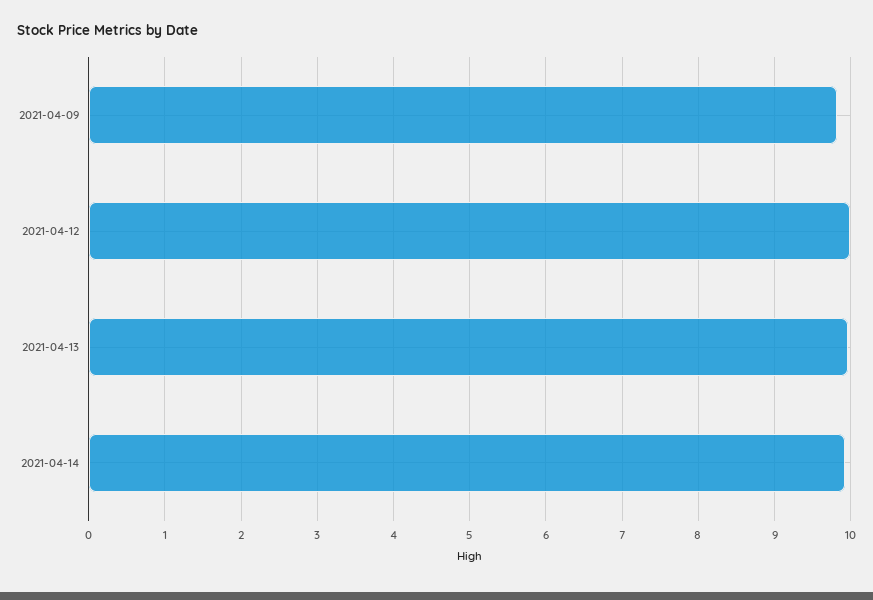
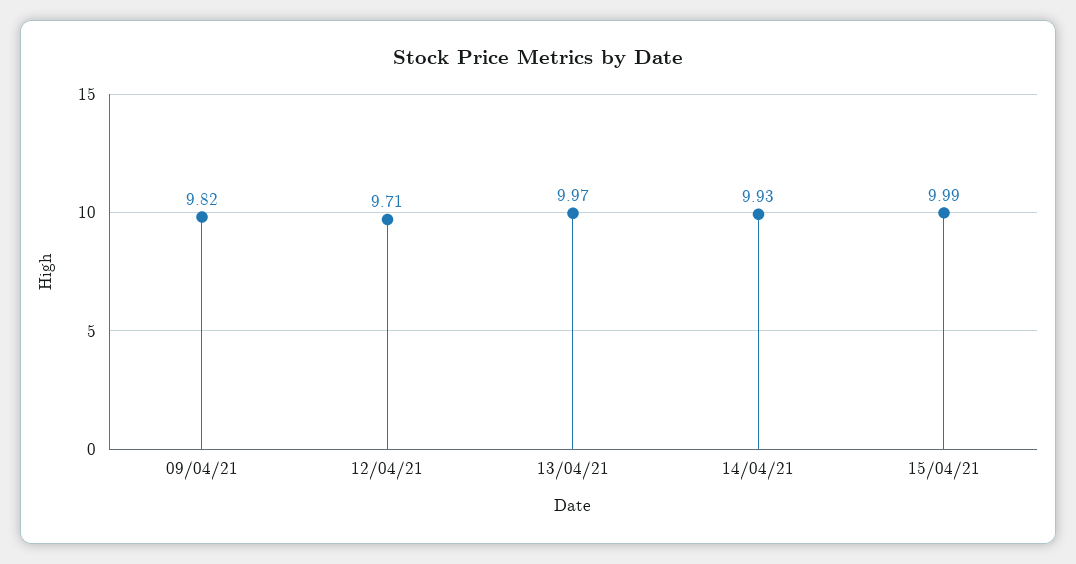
2021-04-12: 10 -> 9.71
15/04/21: none -> 9.99

